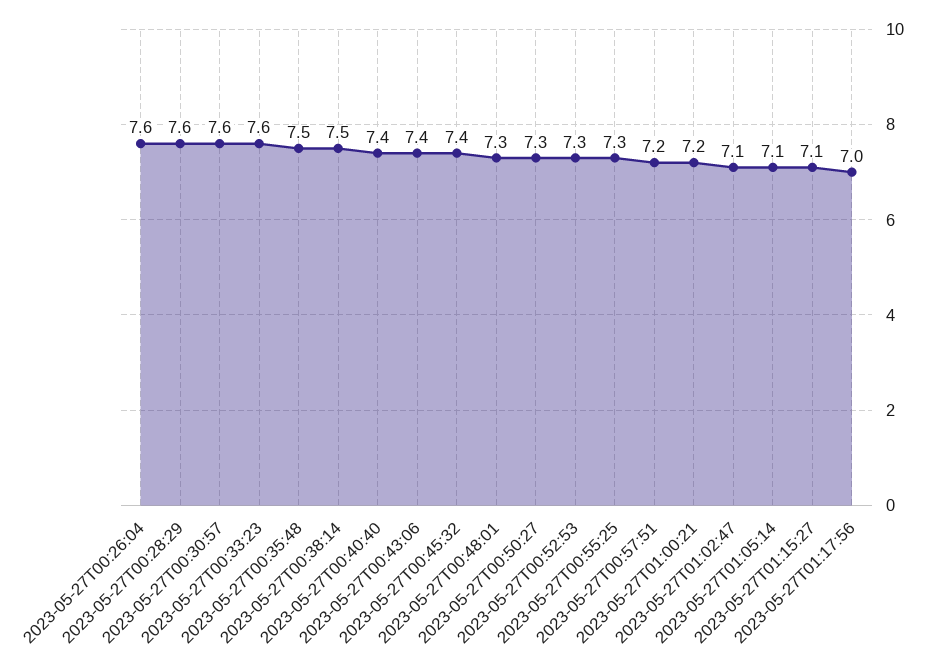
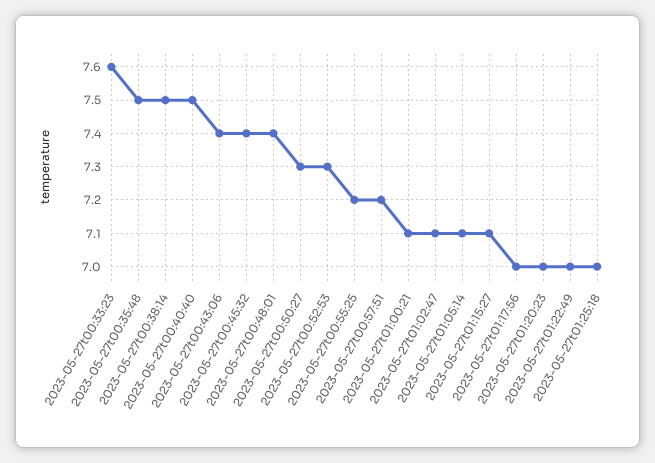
2023-05-27T00:26:04: 7.6 -> none
2023-05-27T00:28:29: 7.6 -> none
2023-05-27T00:30:57: 7.6 -> none
2023-05-27T00:40:40: 7.4 -> 7.5
2023-05-27T00:48:01: 7.3 -> 7.4
2023-05-27T00:55:25: 7.3 -> 7.2
2023-05-27T01:00:21: 7.2 -> 7.1
2023-05-27t01:20:23: none -> 7
2023-05-27t01:22:49: none -> 7
2023-05-27t01:25:18: none -> 7

